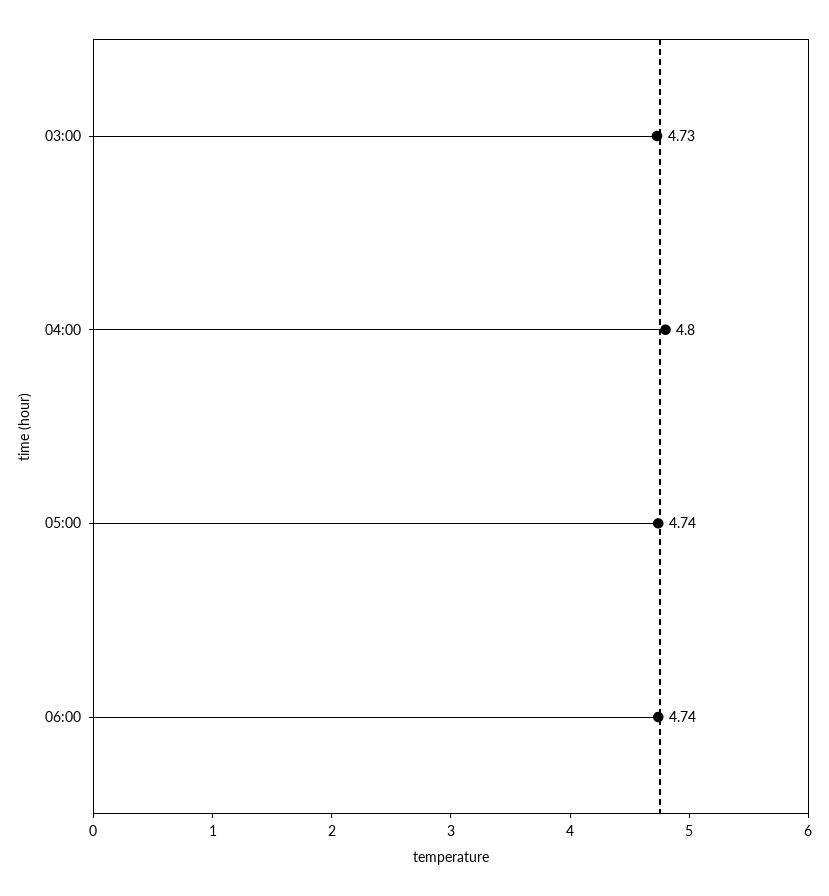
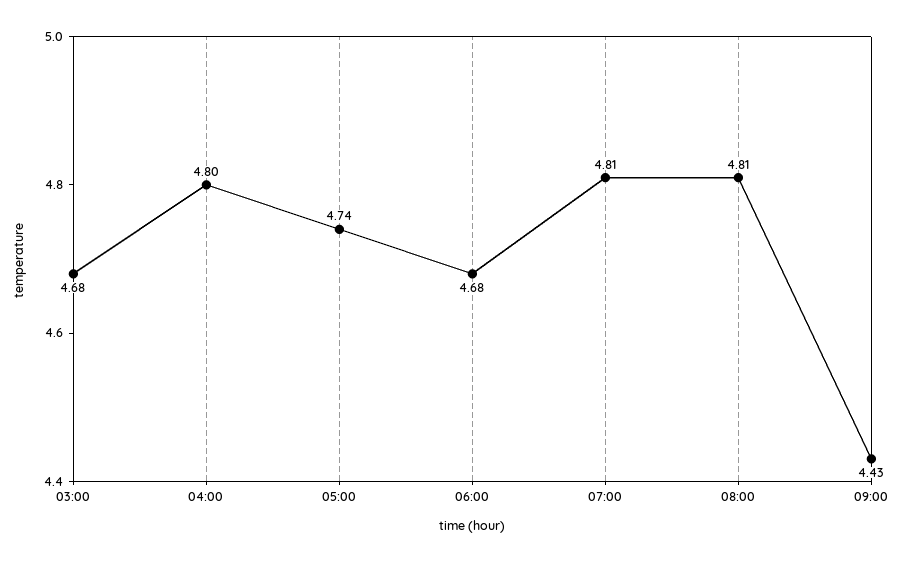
03:00: 4.73 -> 4.68
06:00: 4.74 -> 4.68
07:00: none -> 4.81
08:00: none -> 4.81
09:00: none -> 4.43

